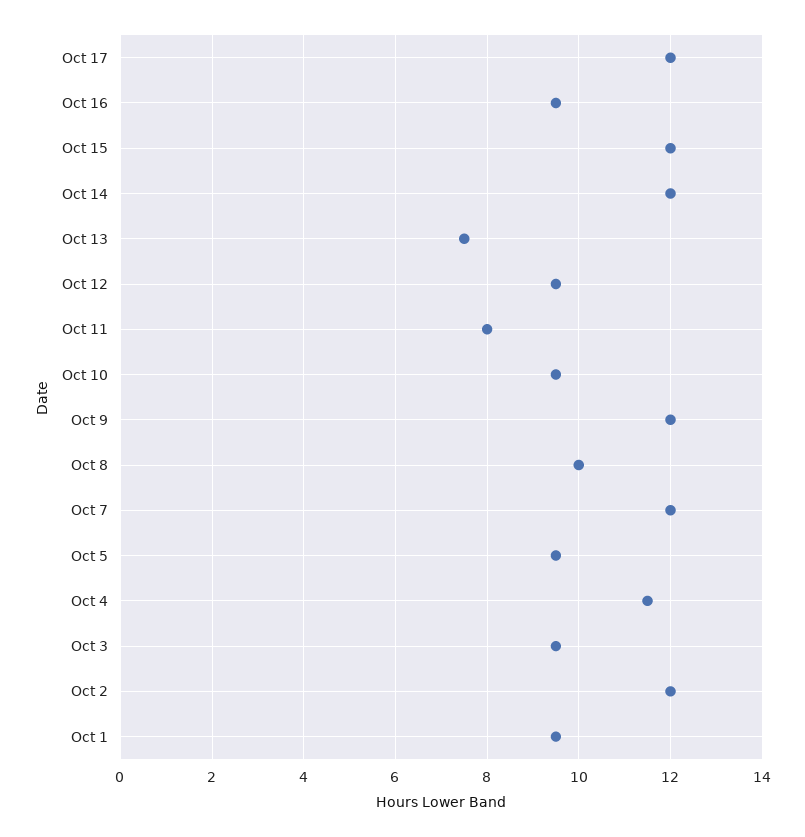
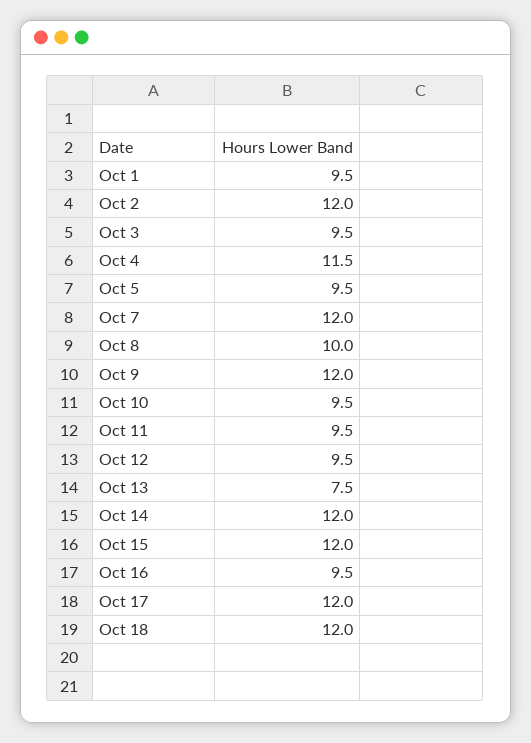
Oct 11: 8 -> 9.5
Oct 18: none -> 12

